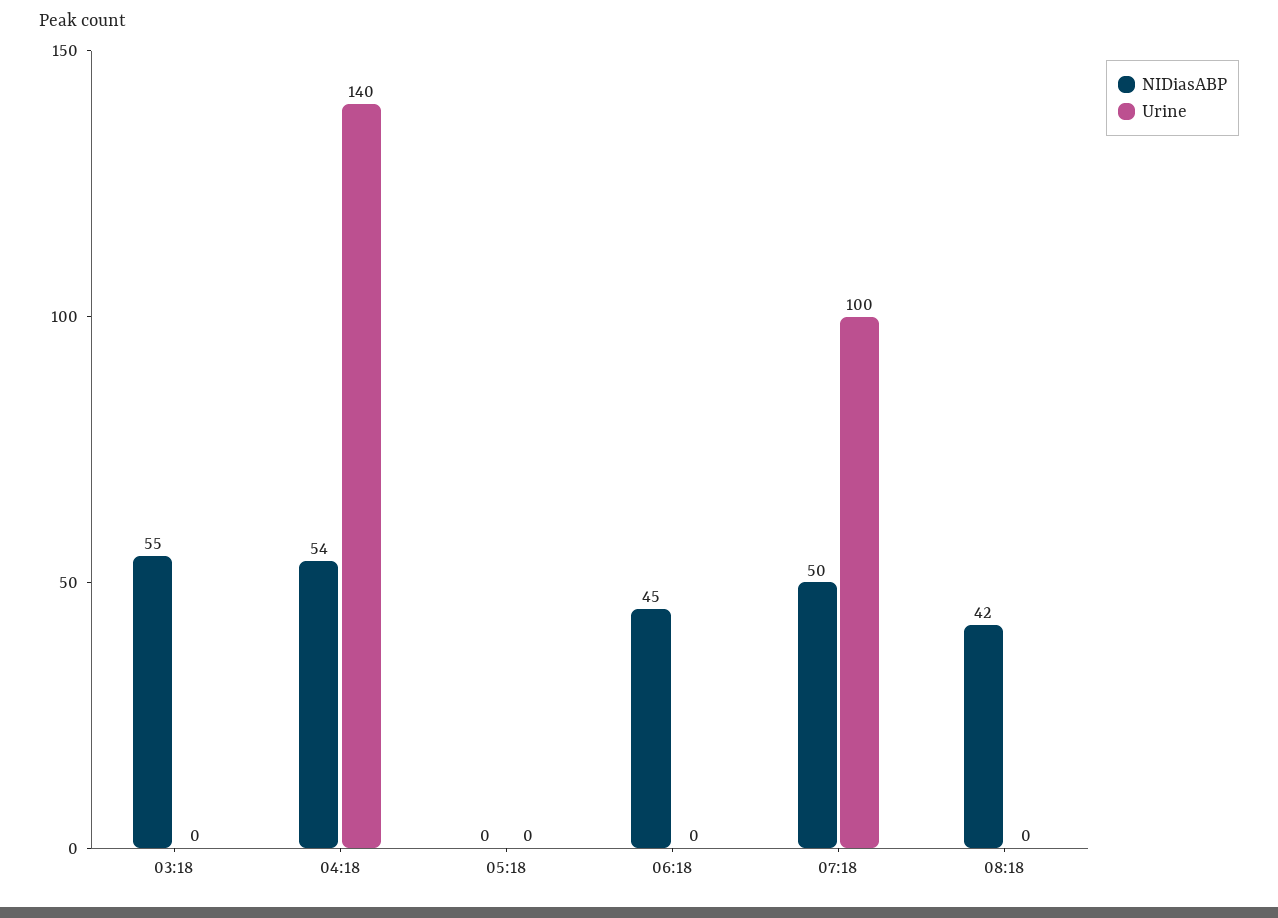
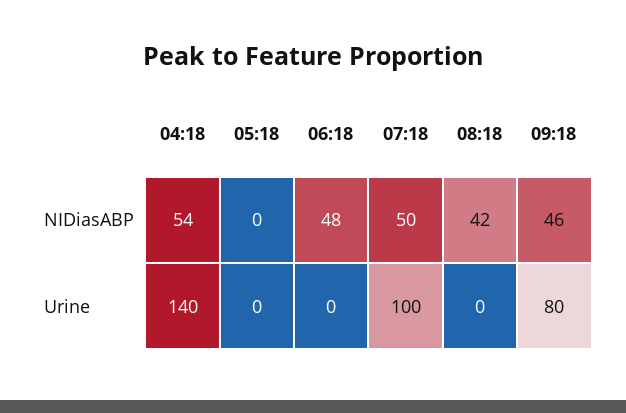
NIDiasABP, 03:18: 55 -> none
Urine, 03:18: 0 -> none
NIDiasABP, 06:18: 45 -> 48
NIDiasABP, 09:18: none -> 46
Urine, 09:18: none -> 80

